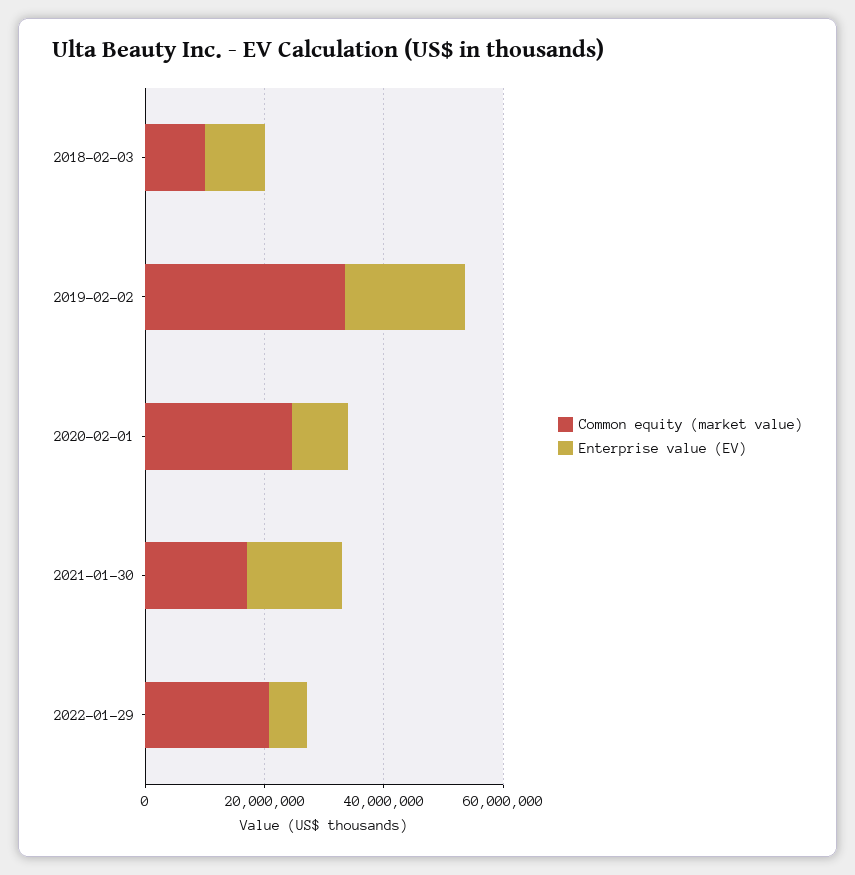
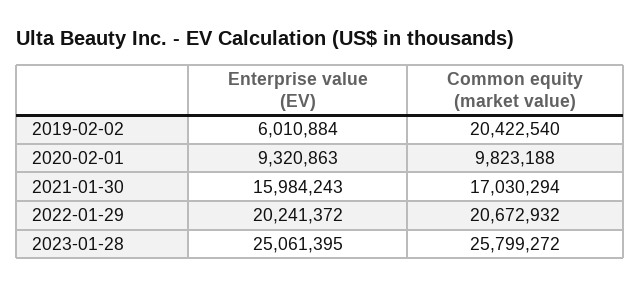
Common equity (market value), 2018-02-03: 10000000 -> none
Enterprise value (EV), 2018-02-03: 10000000 -> none
Common equity (market value), 2019-02-02: 35000000 -> 20422540
Enterprise value (EV), 2019-02-02: 20000000 -> 6010884
Common equity (market value), 2020-02-01: 25000000 -> 9823188
Enterprise value (EV), 2022-01-29: 5000000 -> 20241372
Enterprise value (EV), 2023-01-28: none -> 25061395
Common equity (market value), 2023-01-28: none -> 25799272

